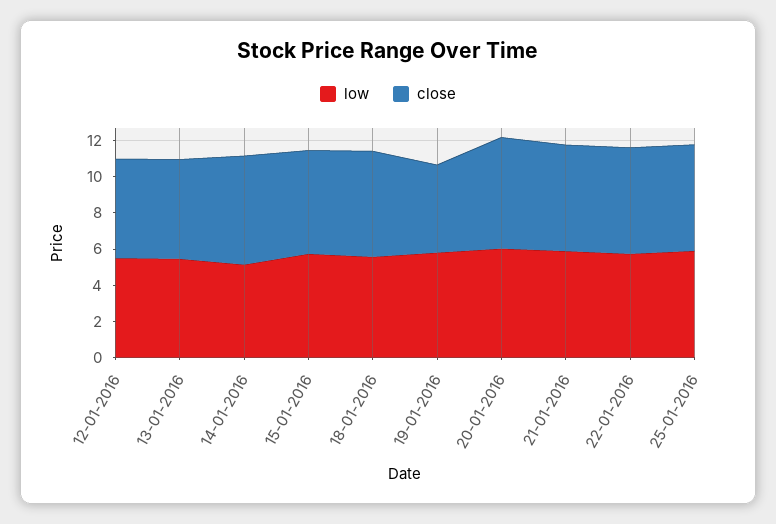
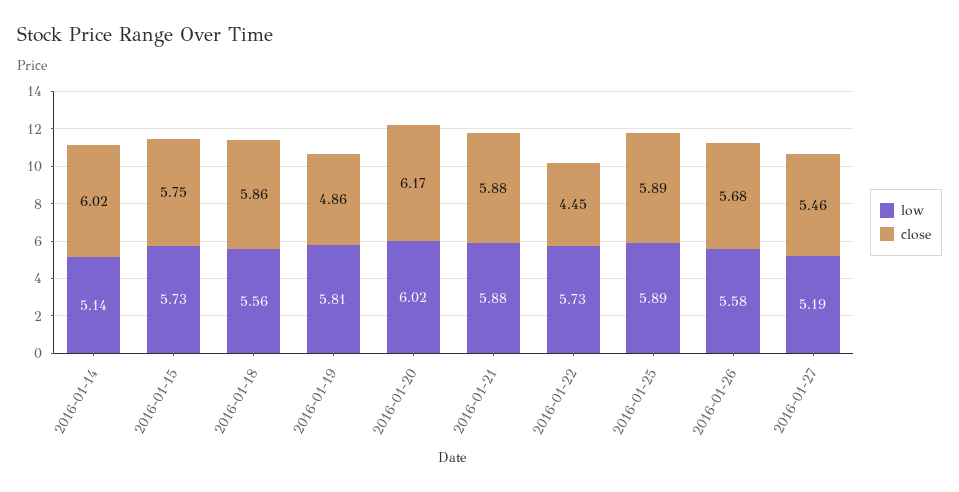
low, 12-01-2016: 5.5 -> none
close, 12-01-2016: 5.5 -> none
low, 13-01-2016: 5.5 -> none
close, 13-01-2016: 5.5 -> none
close, 22-01-2016: 6 -> 4.45
low, 2016-01-26: none -> 5.58
close, 2016-01-26: none -> 5.68
low, 2016-01-27: none -> 5.19
close, 2016-01-27: none -> 5.46

